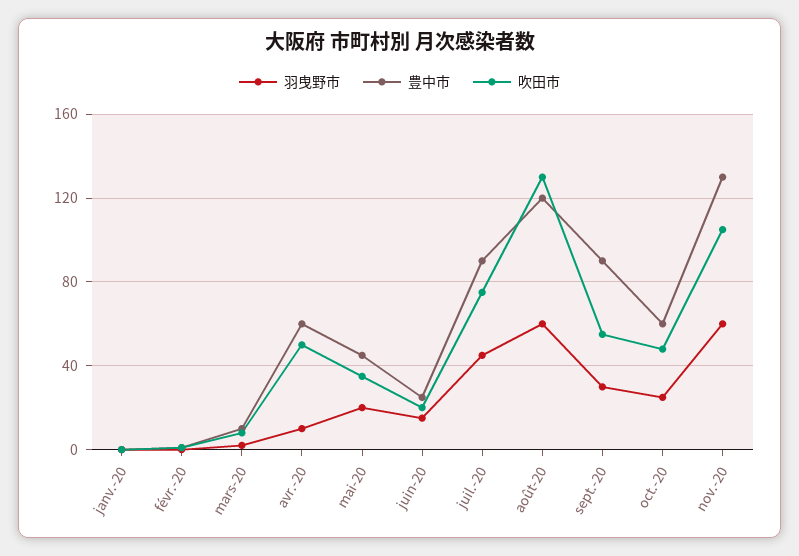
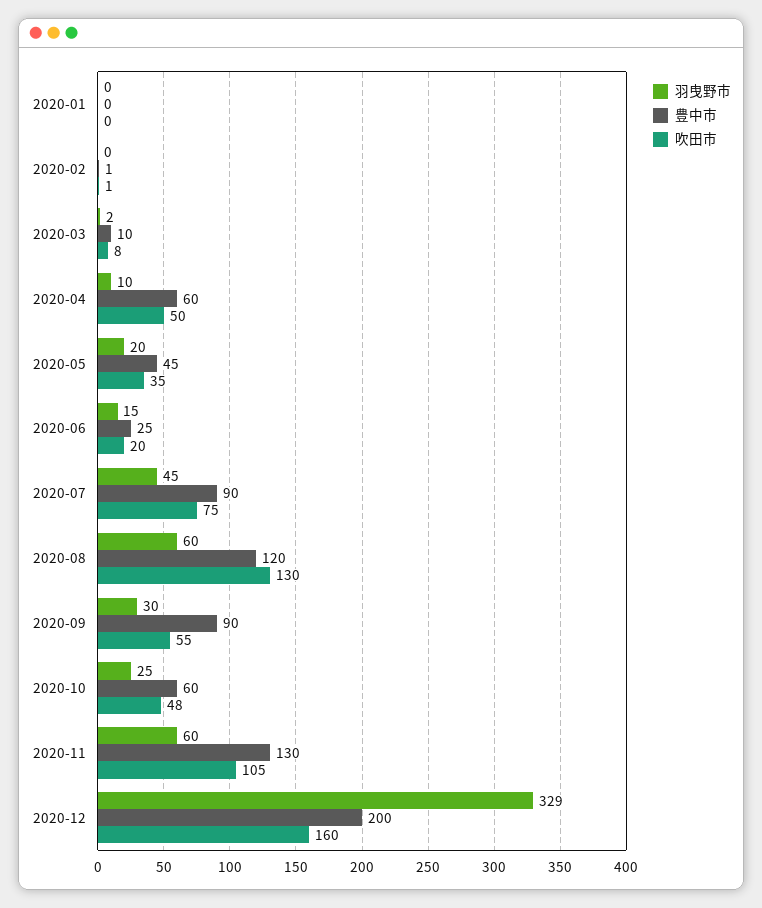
羽曳野市, 2020-12: none -> 329
豊中市, 2020-12: none -> 200
吹田市, 2020-12: none -> 160

